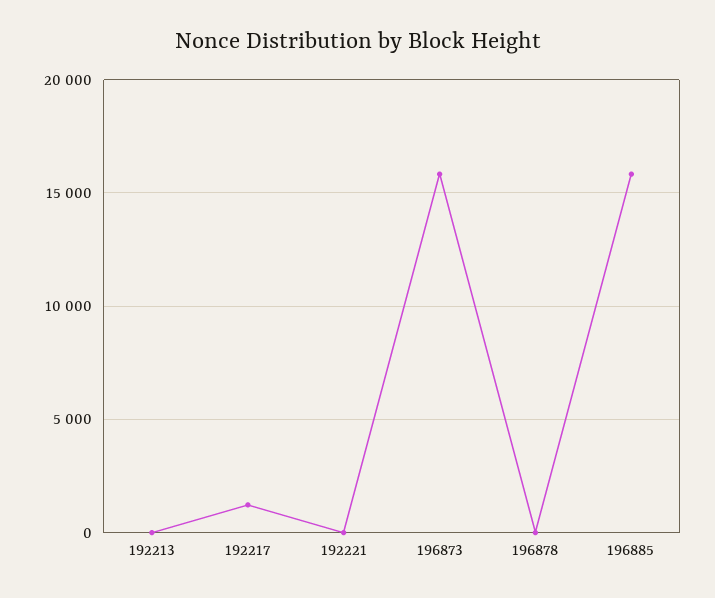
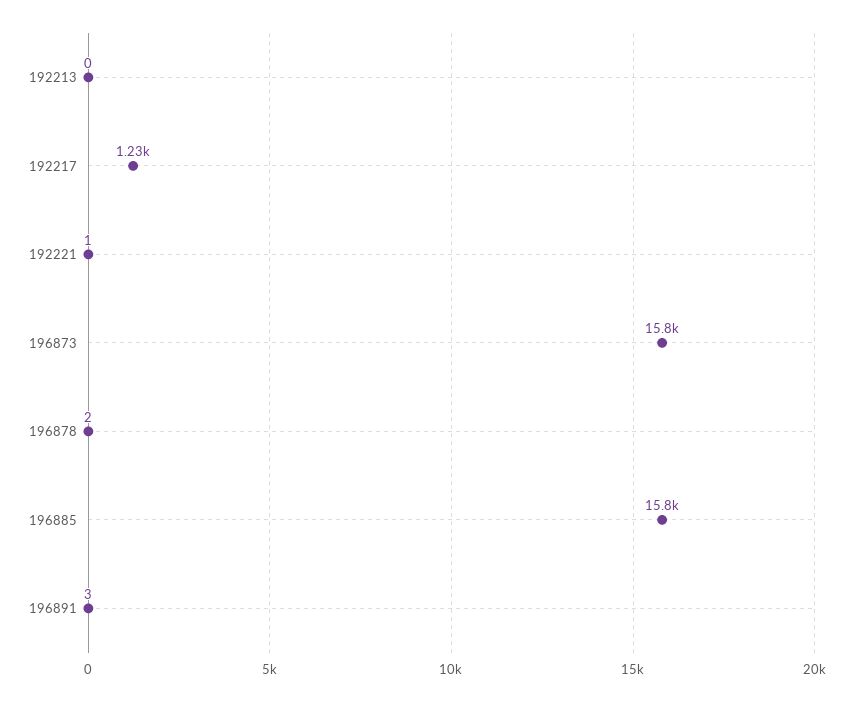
196891: none -> 3

